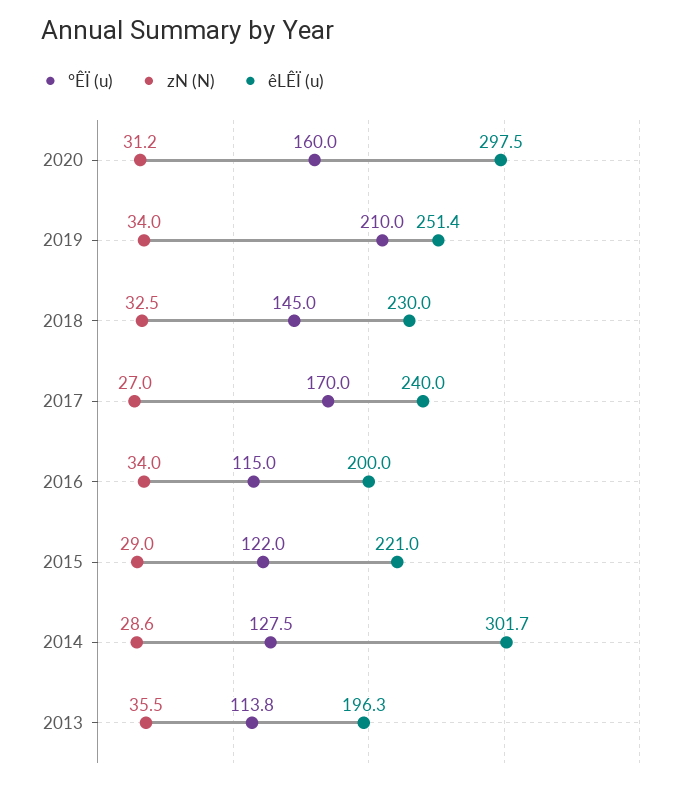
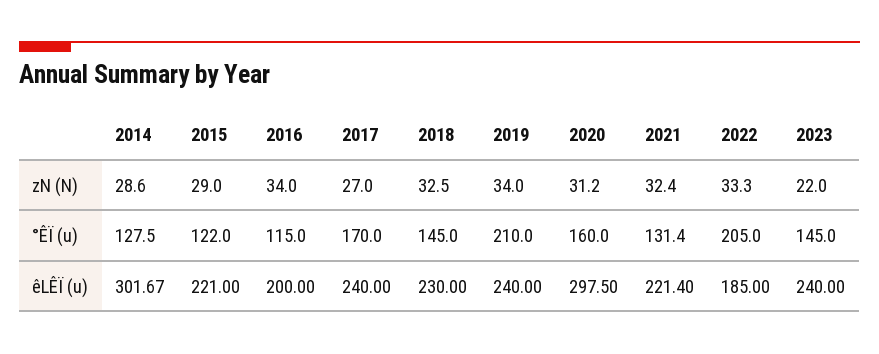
êLÊÏ (u), 2019: 251.4 -> 240
°ÊÏ (u), 2013: 113.8 -> none
zN (N), 2013: 35.5 -> none
êLÊÏ (u), 2013: 196.3 -> none
zN (N), 2021: none -> 32.4
zN (N), 2022: none -> 33.3
zN (N), 2023: none -> 22
°ÊÏ (u), 2021: none -> 131.4
°ÊÏ (u), 2022: none -> 205
°ÊÏ (u), 2023: none -> 145
êLÊÏ (u), 2021: none -> 221.4
êLÊÏ (u), 2022: none -> 185
êLÊÏ (u), 2023: none -> 240

